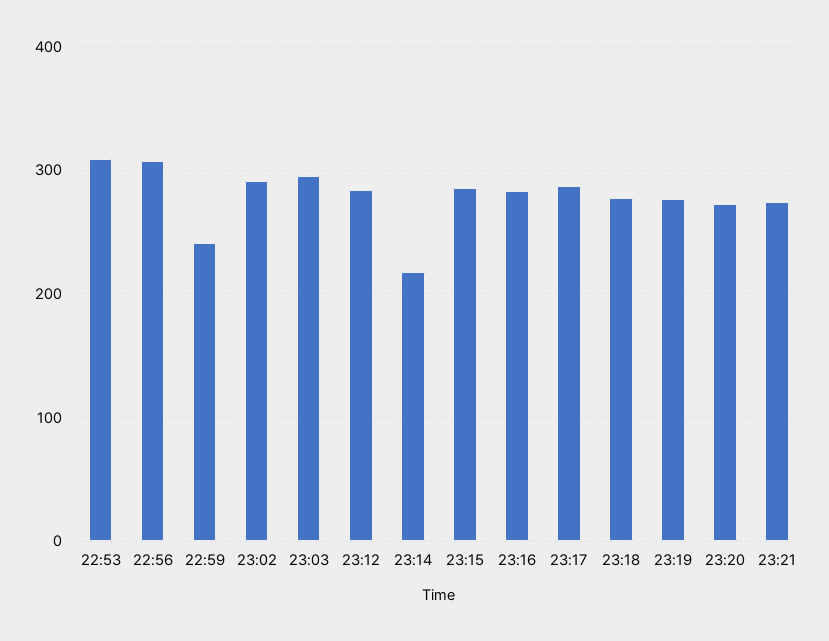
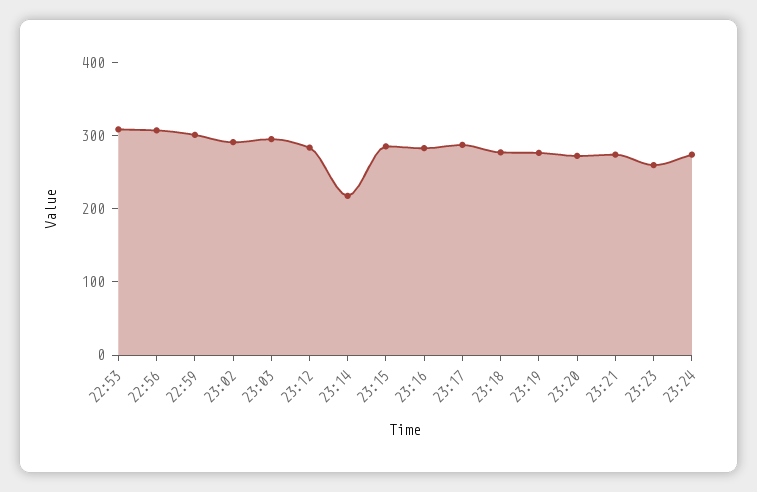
22:59: 240 -> 300
23:23: none -> 260
23:24: none -> 280

